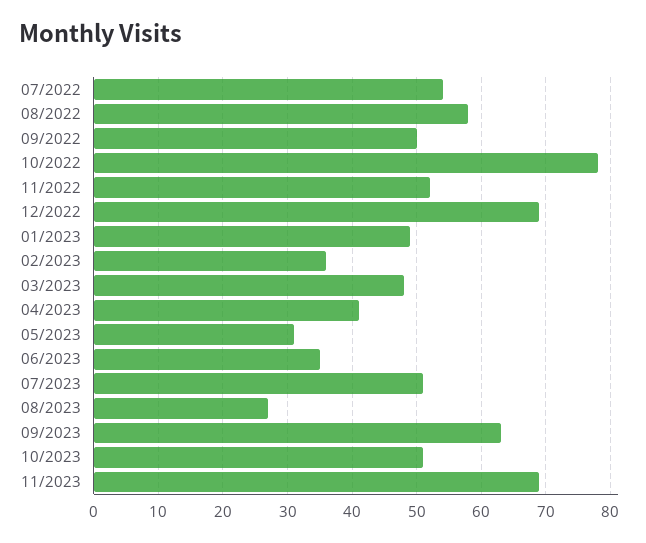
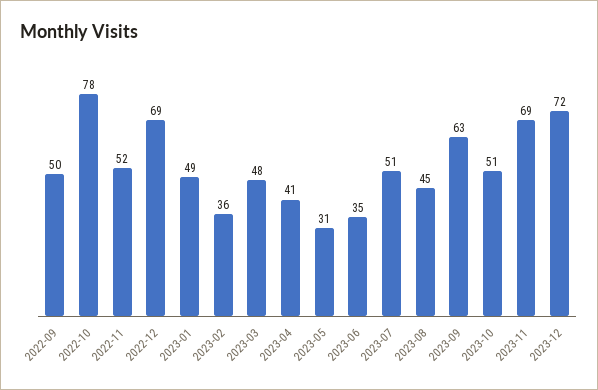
07/2022: 54 -> none
08/2022: 58 -> none
08/2023: 27 -> 45
2023-12: none -> 72

